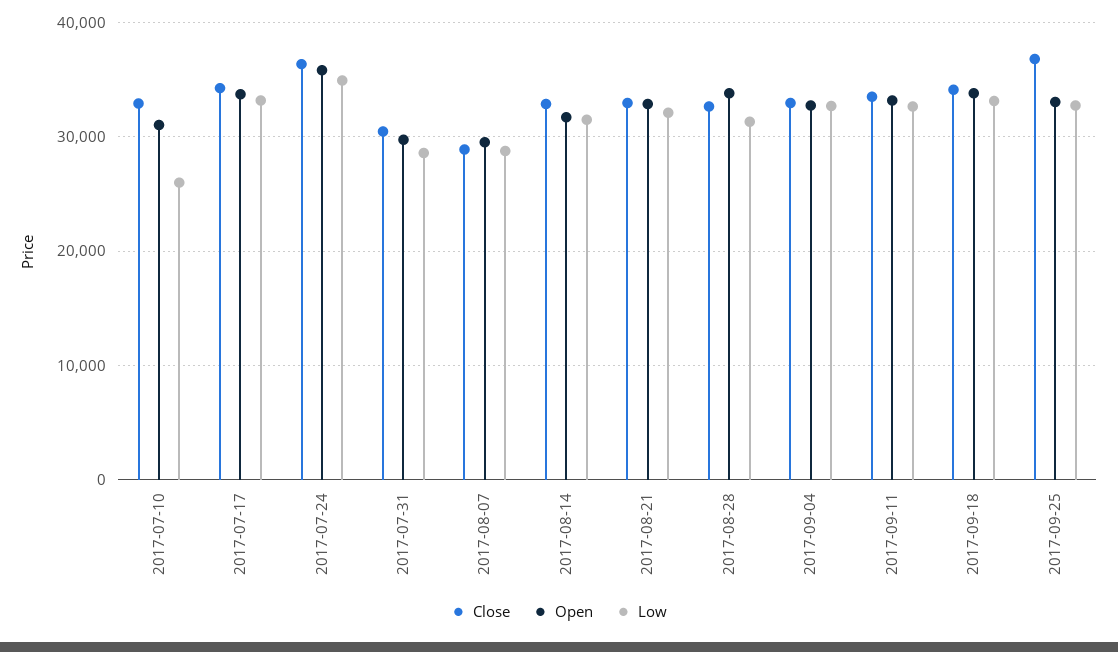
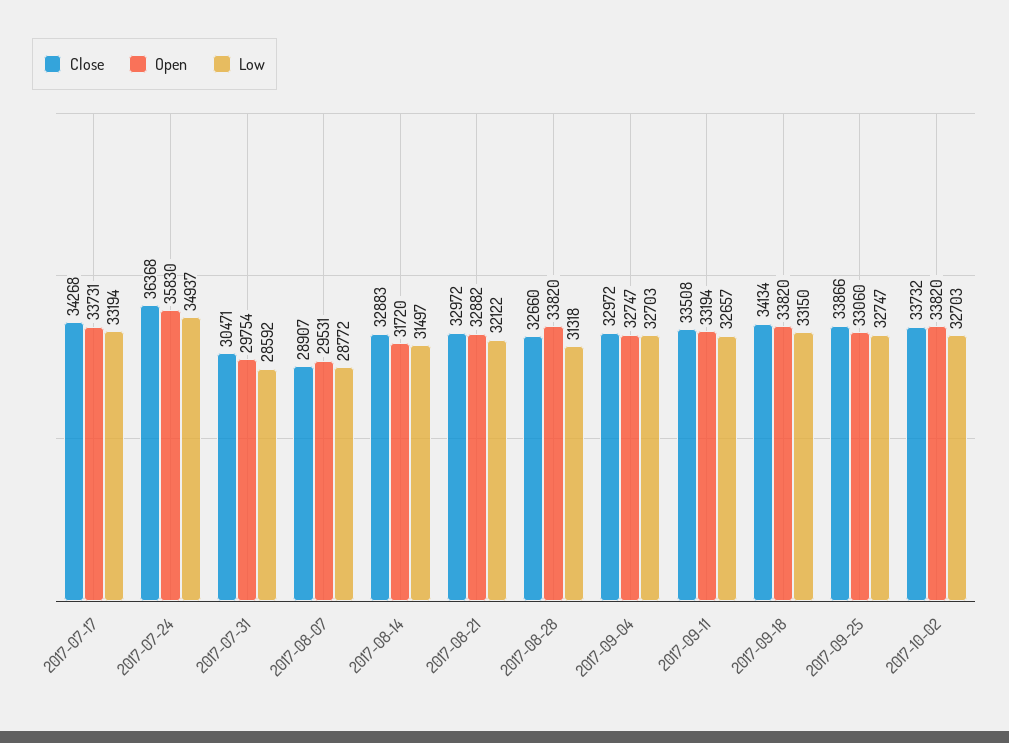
Close, 2017-07-10: 33000 -> none
Open, 2017-07-10: 31000 -> none
Low, 2017-07-10: 26000 -> none
Close, 2017-09-25: 37000 -> 33866
Close, 2017-10-02: none -> 33732
Open, 2017-10-02: none -> 33820
Low, 2017-10-02: none -> 32703

